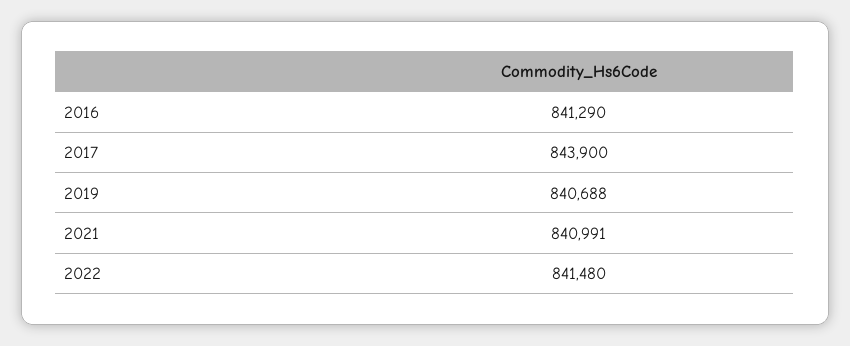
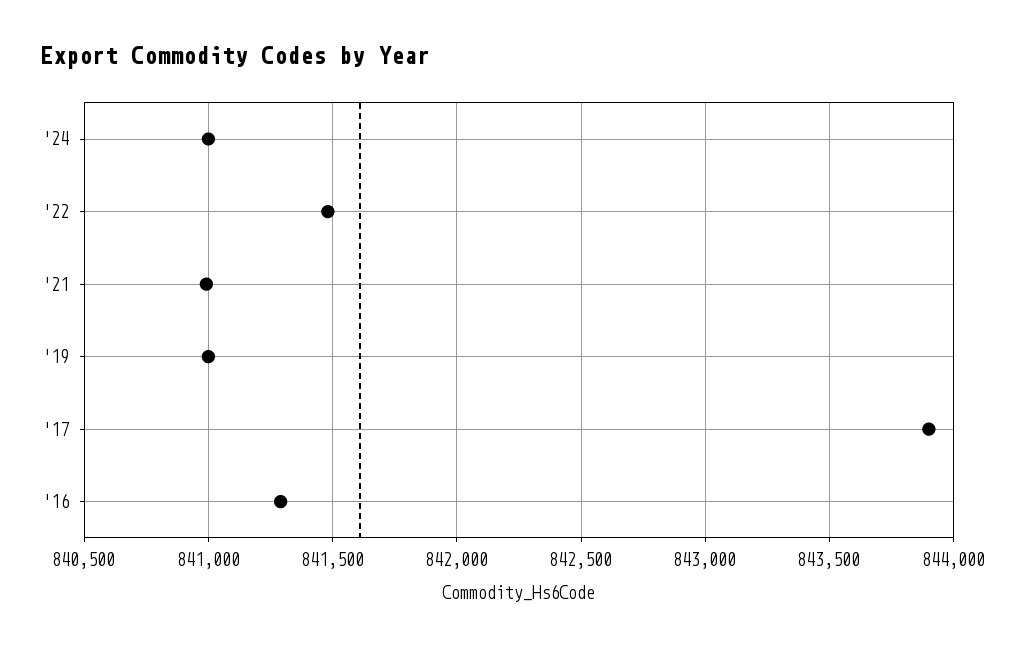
2019: 840688 -> 841000
'24: none -> 841000

